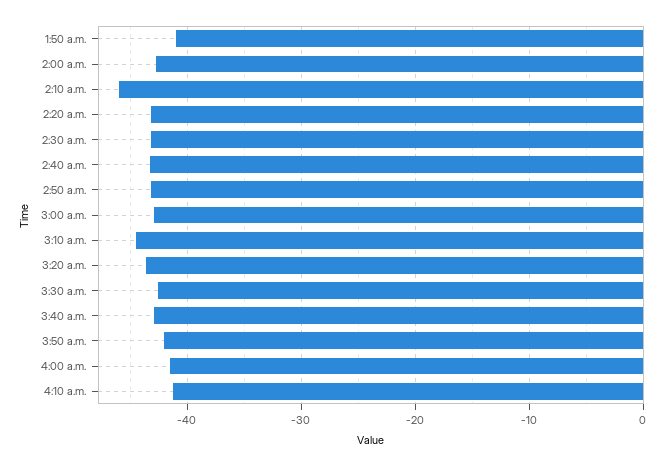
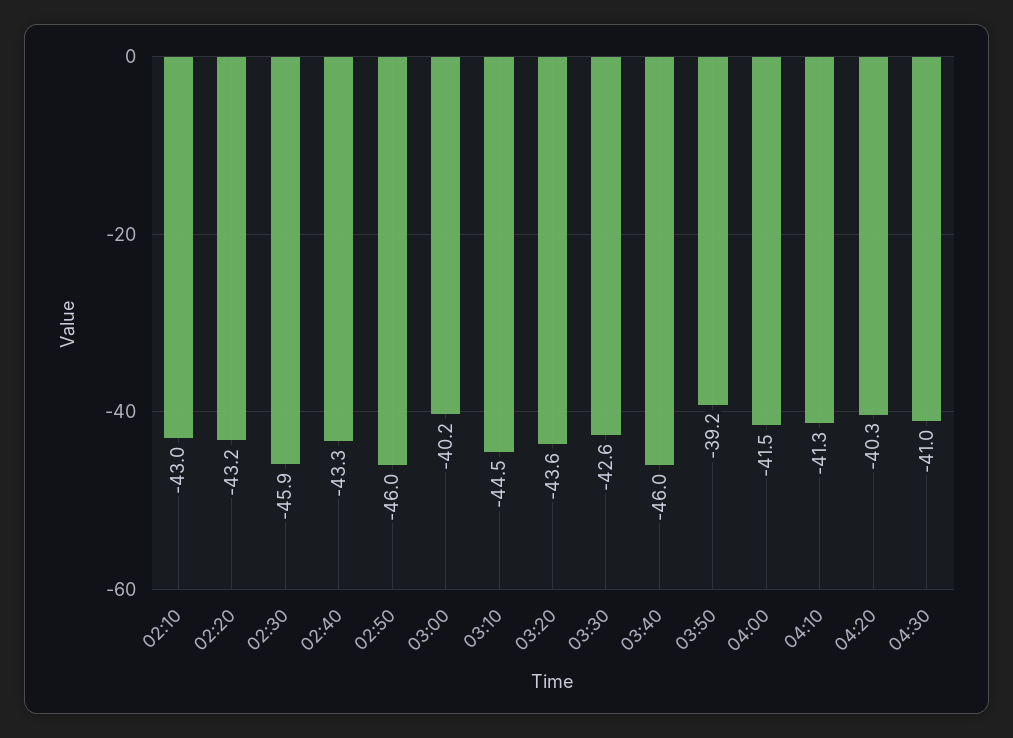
1:50 a.m.: -41 -> none
2:00 a.m.: -43 -> none
2:10 a.m.: -46 -> -43
2:30 a.m.: -43 -> -45.9
2:50 a.m.: -43 -> -46
3:00 a.m.: -43 -> -40.2
3:40 a.m.: -43 -> -46
3:50 a.m.: -42 -> -39.2
04:20: none -> -40.3
04:30: none -> -41

